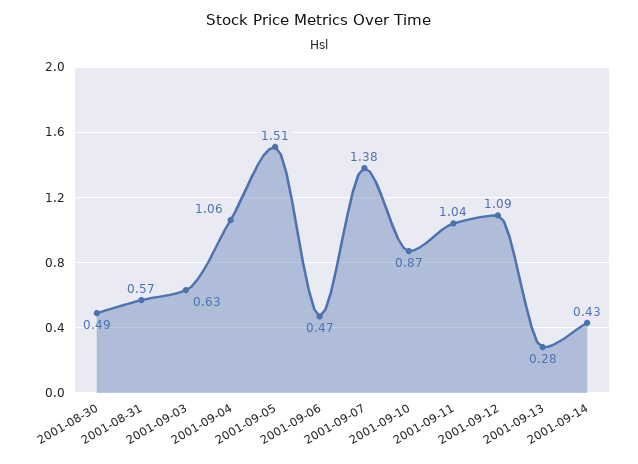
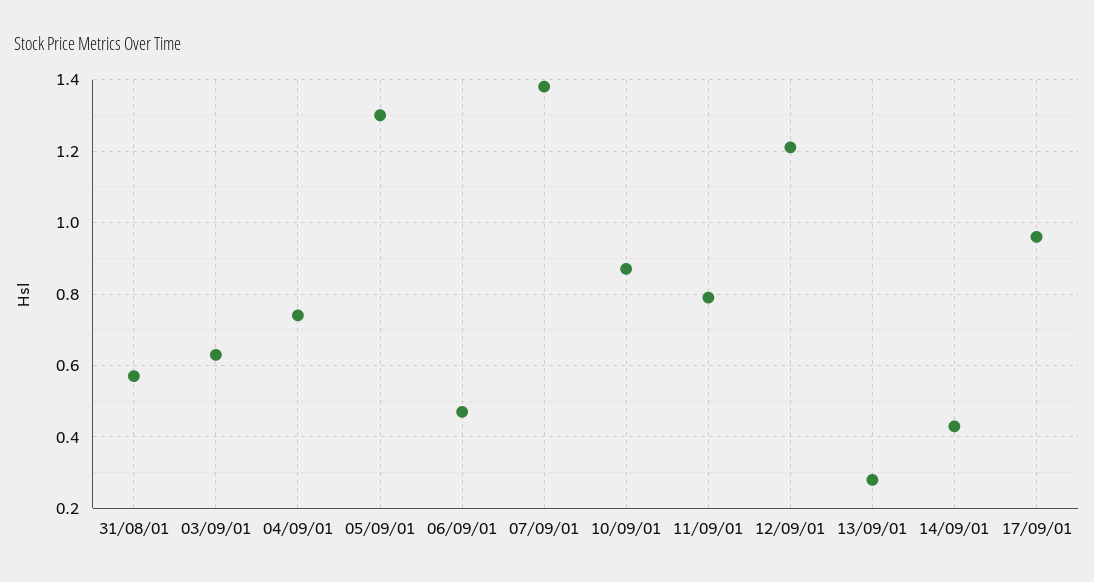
2001-08-30: 0.49 -> none
2001-09-04: 1.06 -> 0.75
2001-09-05: 1.51 -> 1.3
2001-09-11: 1.04 -> 0.8
2001-09-12: 1.09 -> 1.2
17/09/01: none -> 0.95

